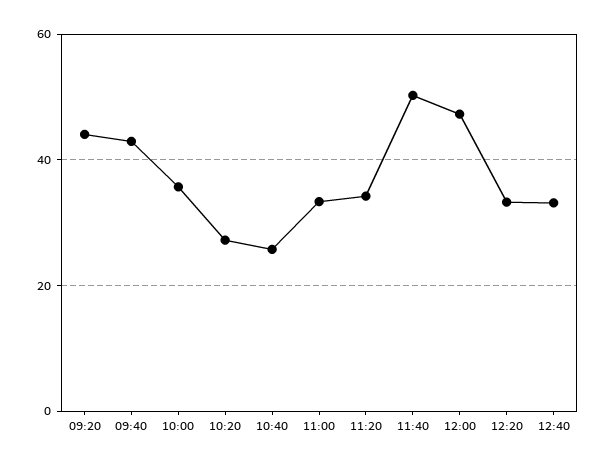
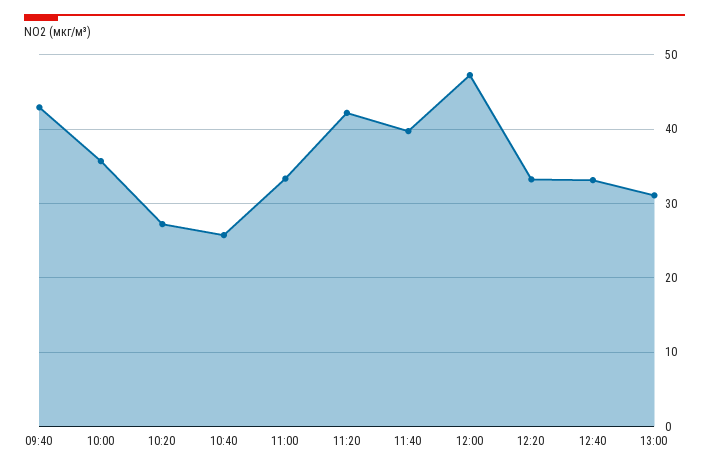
09:20: 44 -> none
11:20: 34 -> 42
11:40: 50 -> 40
13:00: none -> 31

